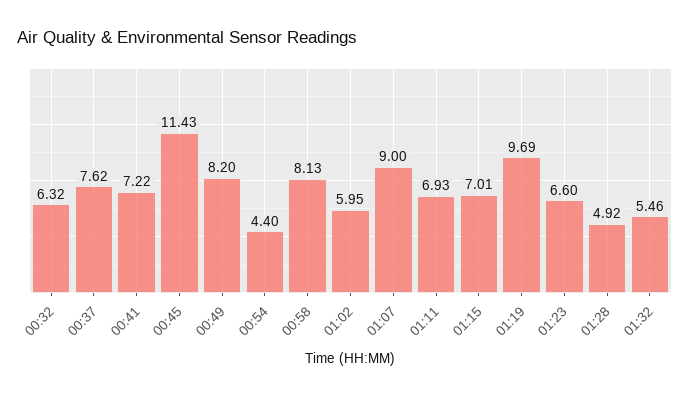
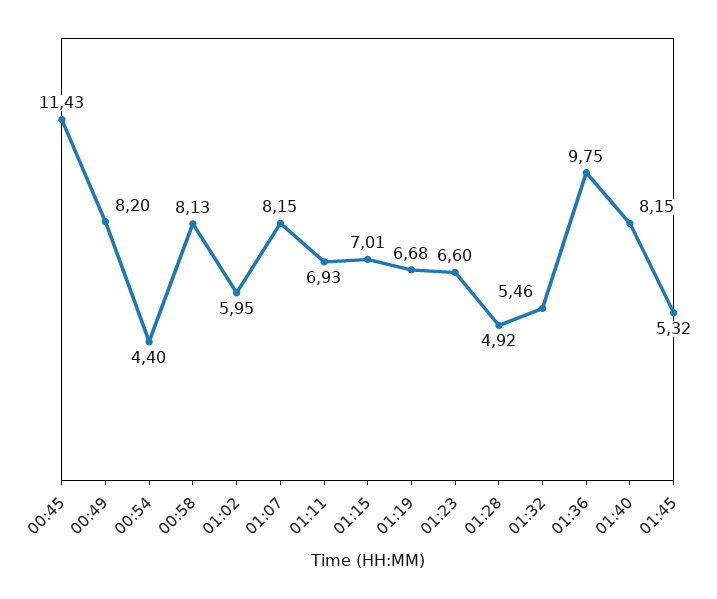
00:32: 6.32 -> none
00:37: 7.62 -> none
00:41: 7.22 -> none
01:07: 9 -> 8.15
01:19: 9.69 -> 6.68
01:36: none -> 9.75
01:40: none -> 8.15
01:45: none -> 5.32

